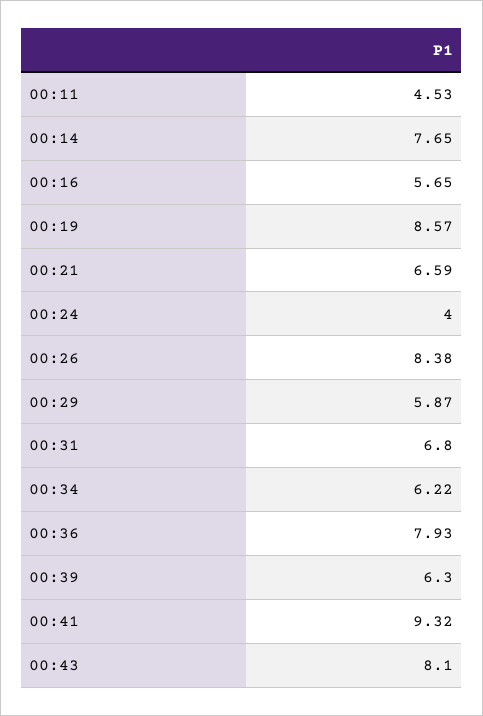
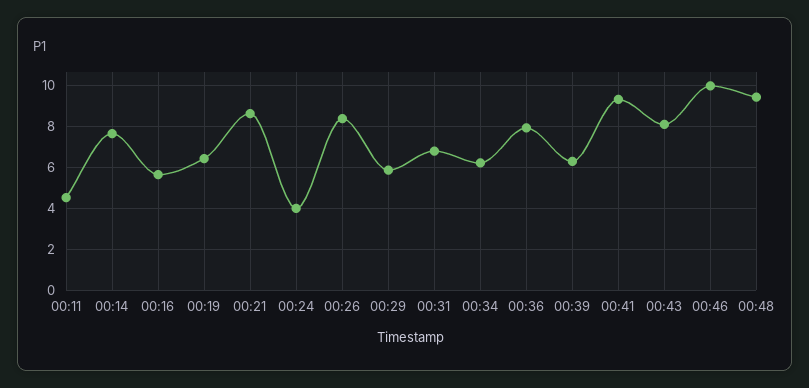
00:19: 8.57 -> 6.5
00:21: 6.59 -> 8.5
00:46: none -> 10
00:48: none -> 9.5

